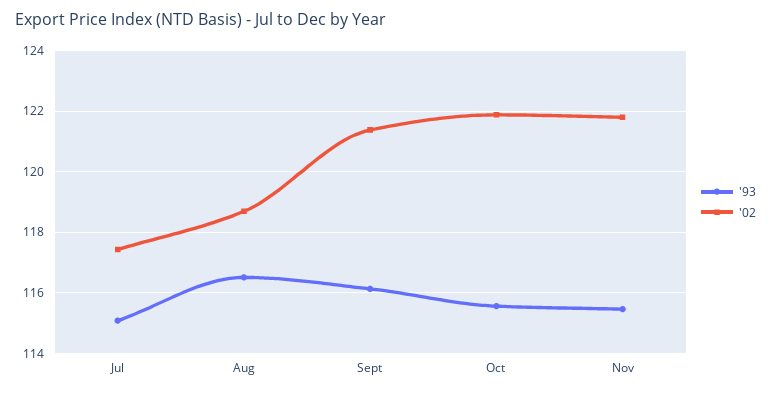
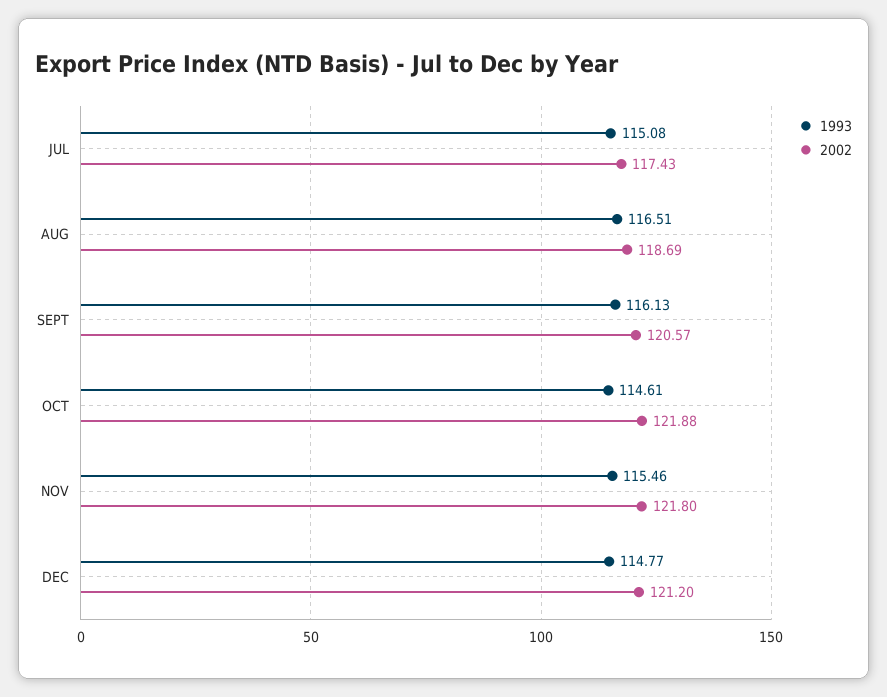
'02, Sept: 121.4 -> 120.57
'93, Oct: 115.6 -> 114.61
'93, DEC: none -> 114.77
'02, DEC: none -> 121.2

